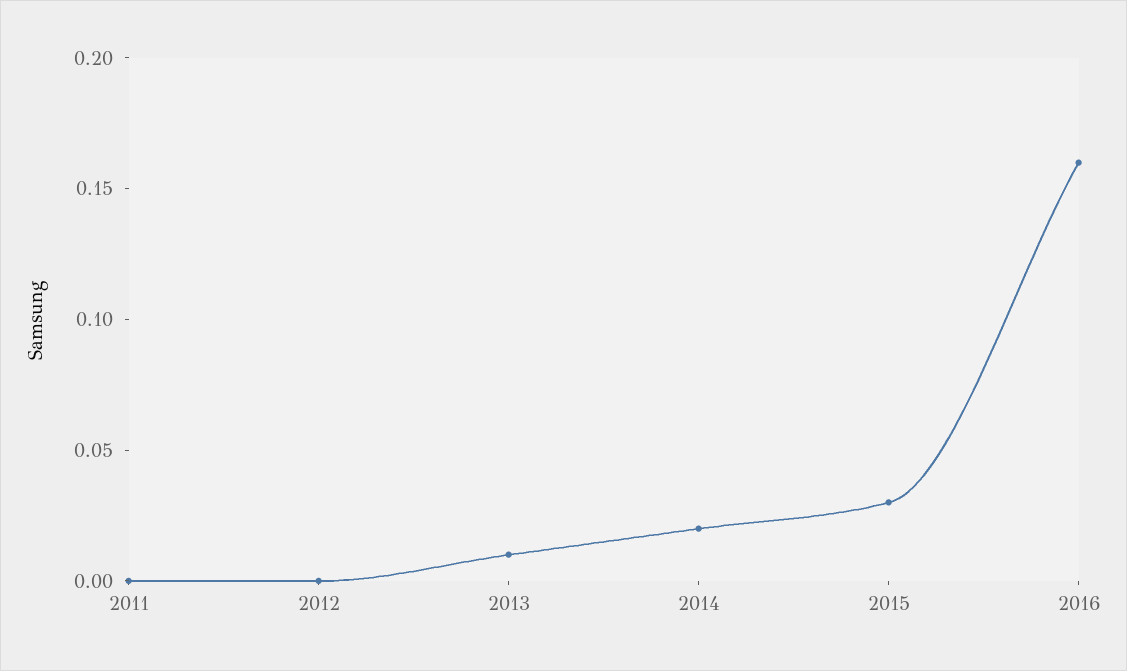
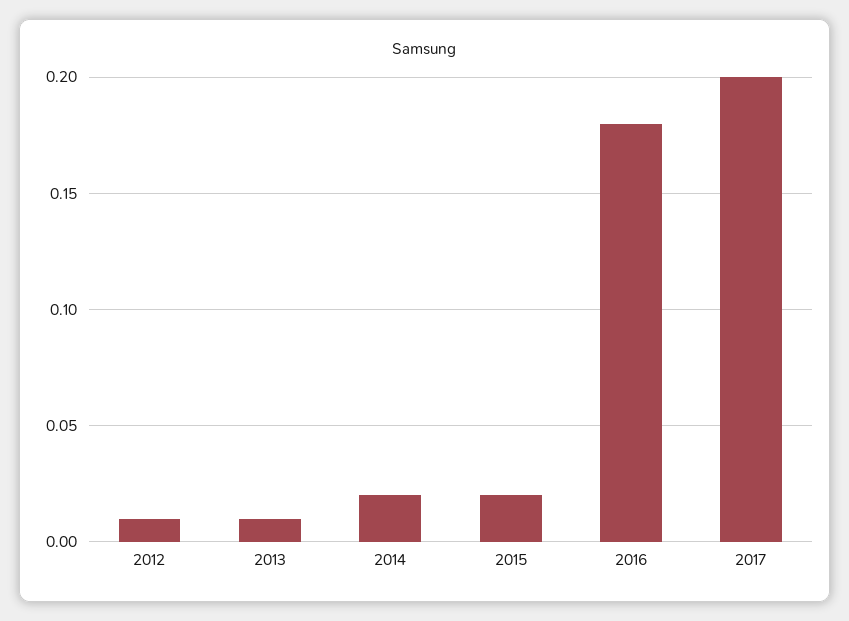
2011: 0 -> none
2012: 0 -> 0.01
2015: 0.03 -> 0.02
2016: 0.16 -> 0.18
2017: none -> 0.2

